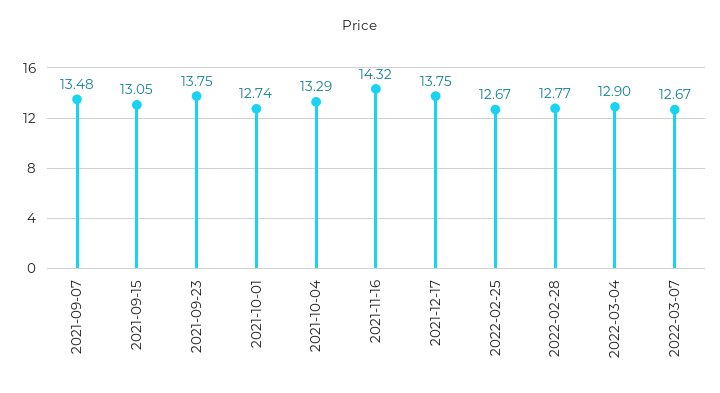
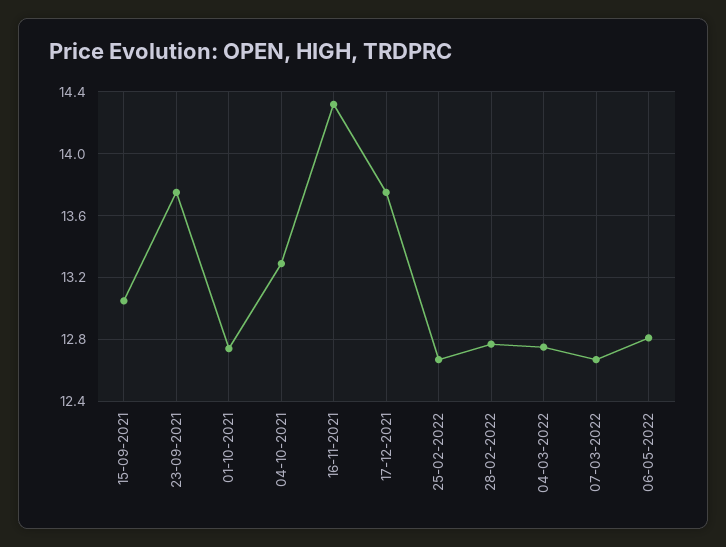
2021-09-07: 13.48 -> none
2022-03-04: 12.9 -> 12.75
06-05-2022: none -> 12.8

